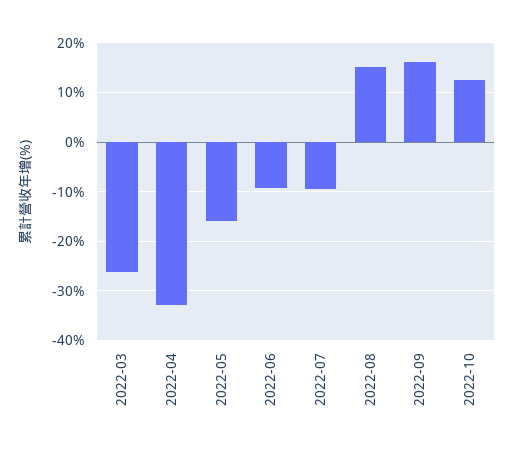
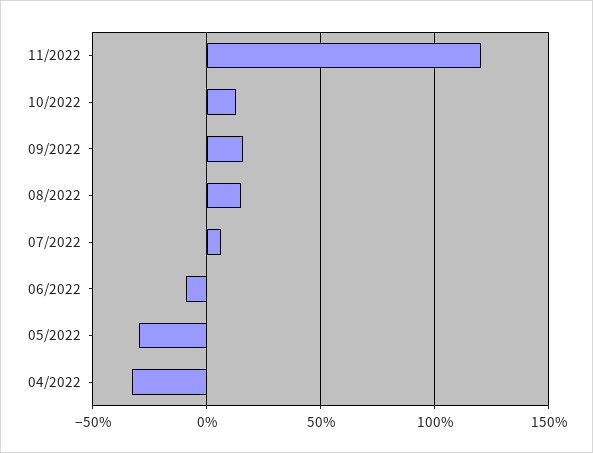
2022-03: -26 -> none
2022-05: -16 -> -30
2022-07: -10 -> 5
11/2022: none -> 120

